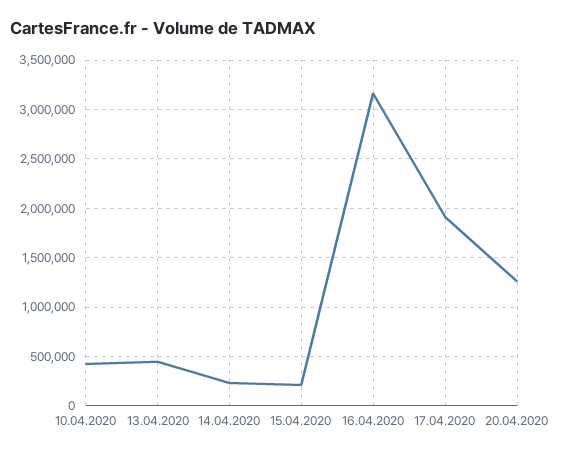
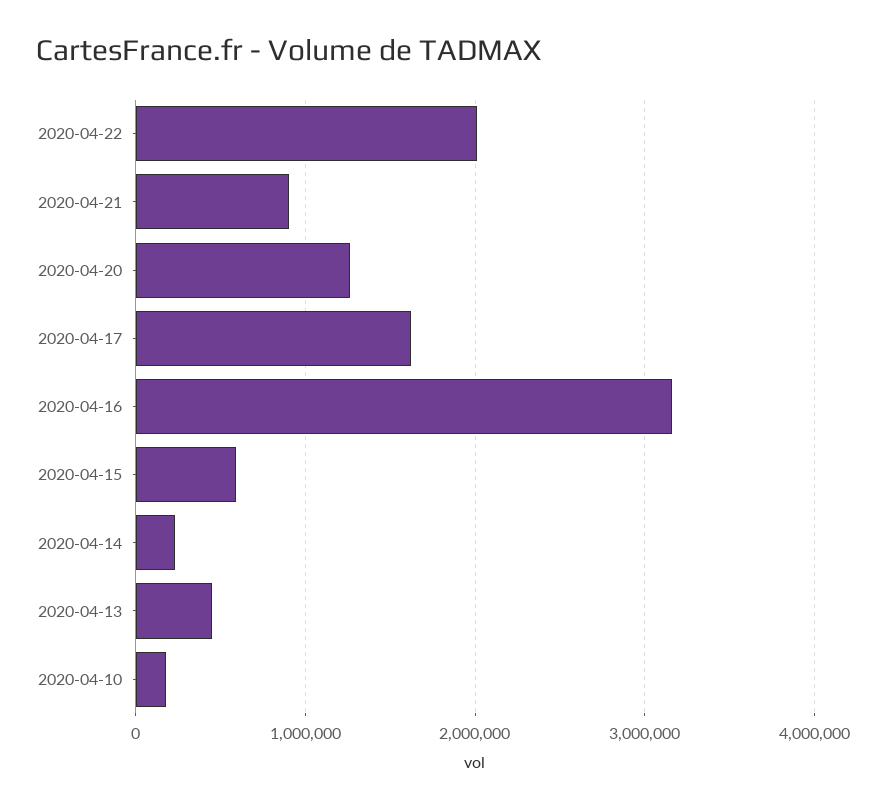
10.04.2020: 400000 -> 200000
15.04.2020: 200000 -> 600000
17.04.2020: 1900000 -> 1600000
2020-04-22: none -> 2000000
2020-04-21: none -> 900000

